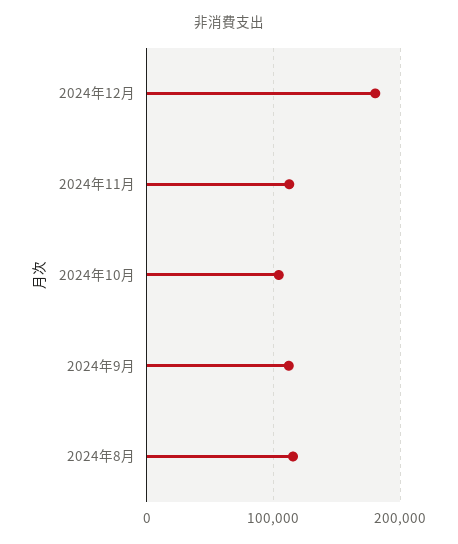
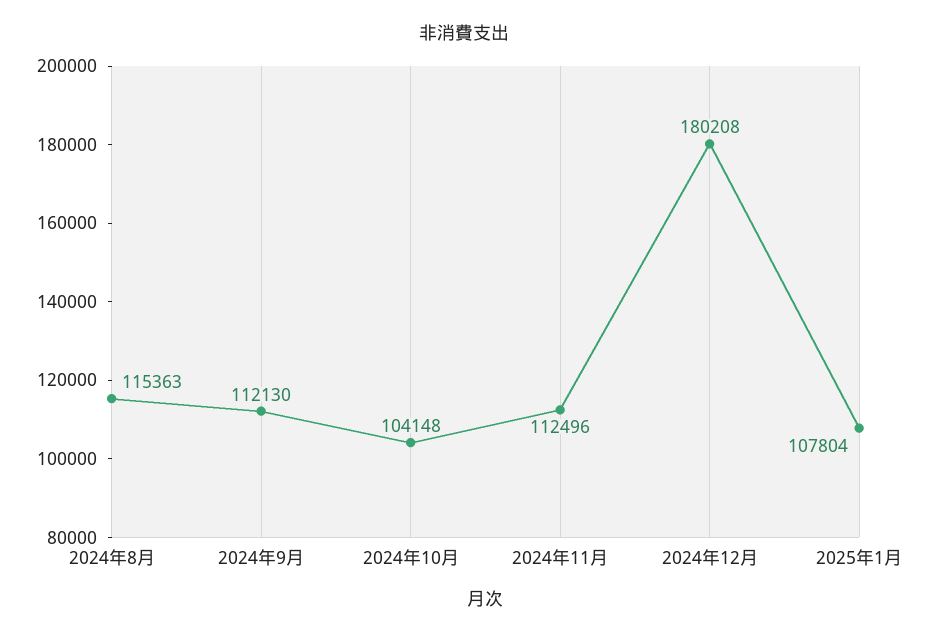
2025年1月: none -> 107804

